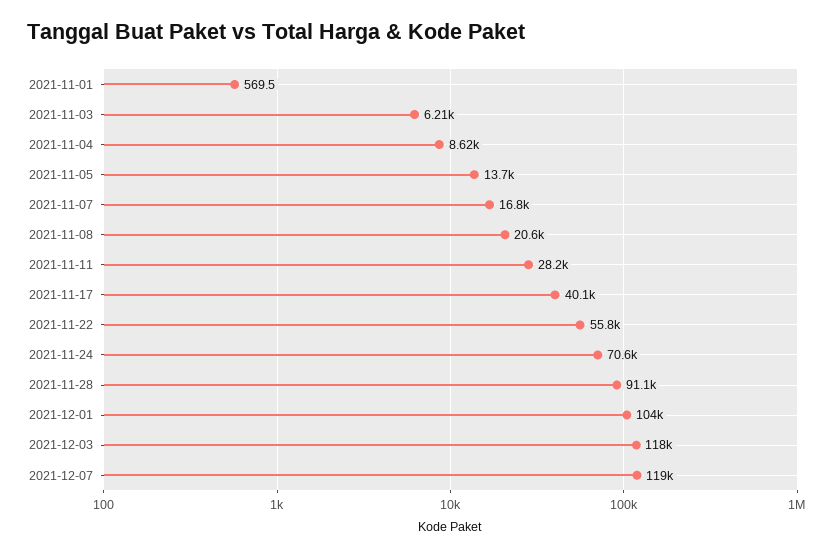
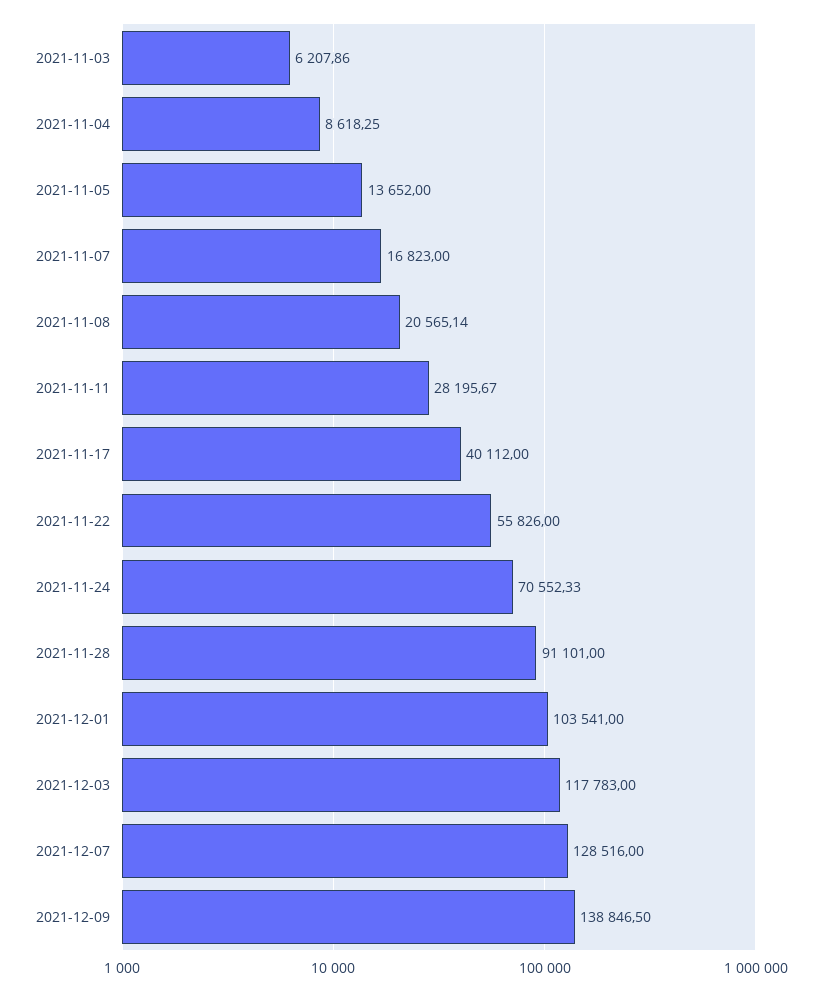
2021-11-01: 569.5 -> none
2021-12-07: 119000 -> 128516
2021-12-09: none -> 138846.5

